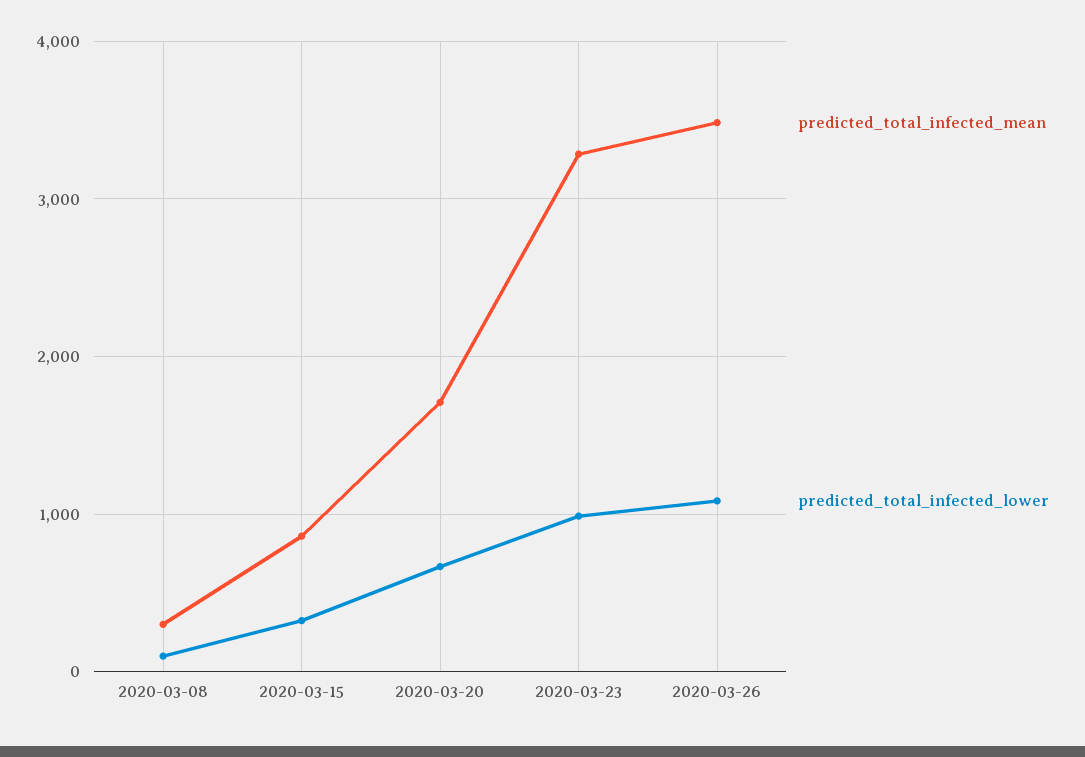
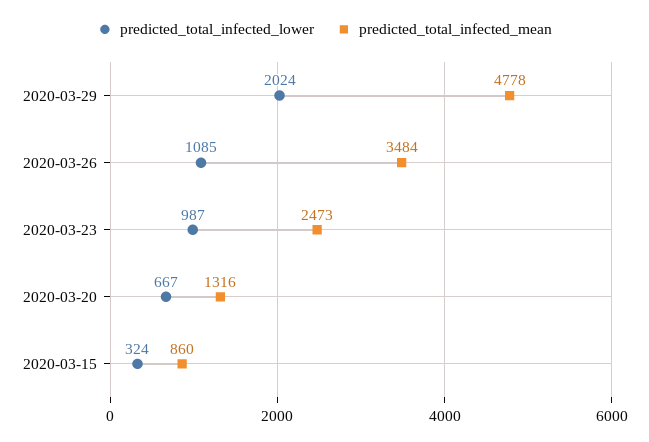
predicted_total_infected_mean, 2020-03-08: 300 -> none
predicted_total_infected_lower, 2020-03-08: 100 -> none
predicted_total_infected_mean, 2020-03-20: 1700 -> 1316
predicted_total_infected_mean, 2020-03-23: 3300 -> 2473
predicted_total_infected_lower, 2020-03-29: none -> 2024
predicted_total_infected_mean, 2020-03-29: none -> 4778

